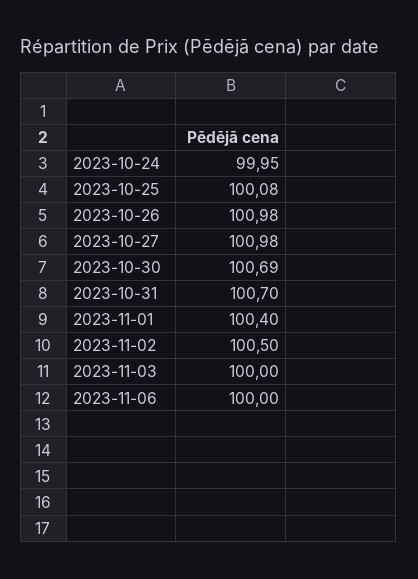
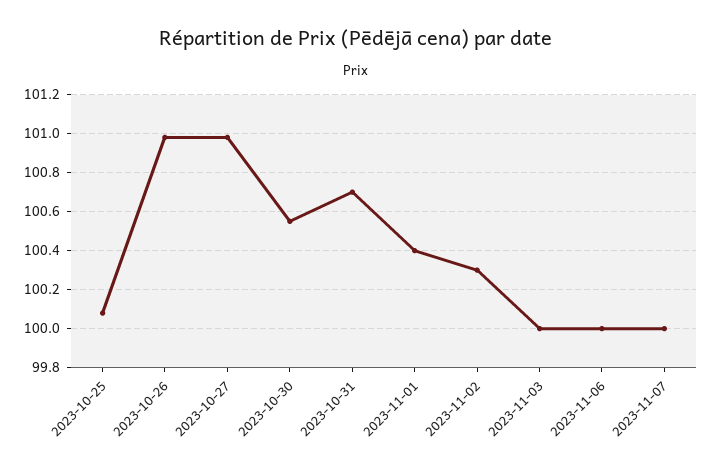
2023-10-24: 99.95 -> none
2023-10-30: 100.69 -> 100.55
2023-11-02: 100.5 -> 100.3
2023-11-07: none -> 100

